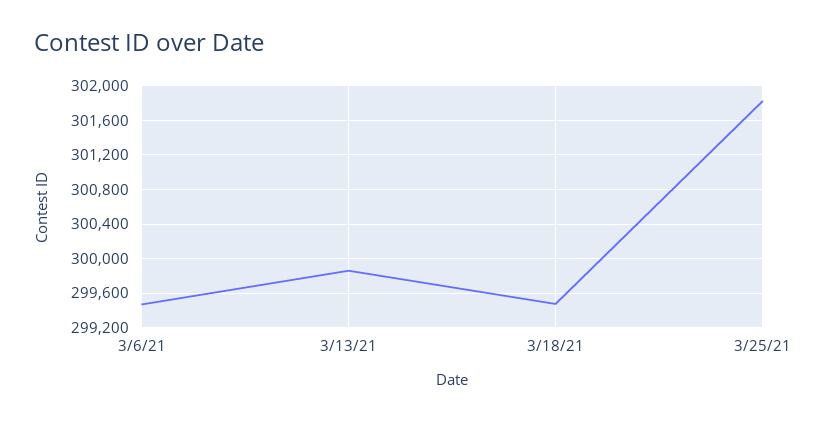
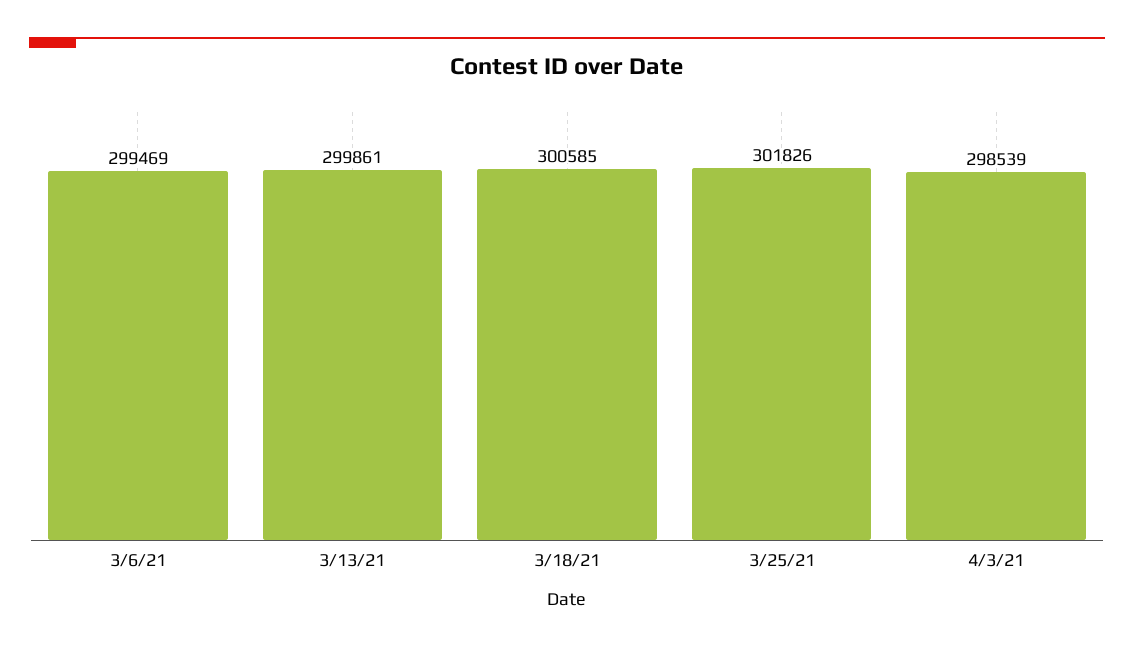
3/18/21: 299500 -> 300585
4/3/21: none -> 298539

